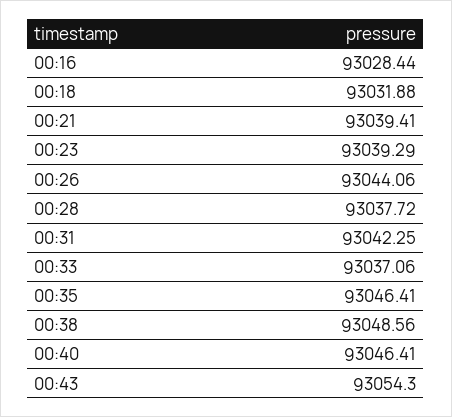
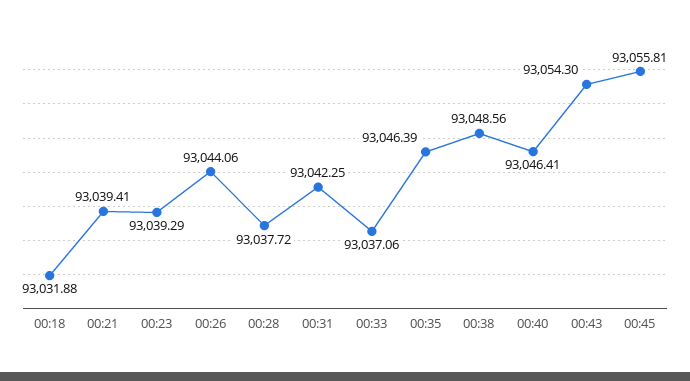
00:16: 93028.44 -> none
00:35: 93046.41 -> 93046.39
00:45: none -> 93055.81

